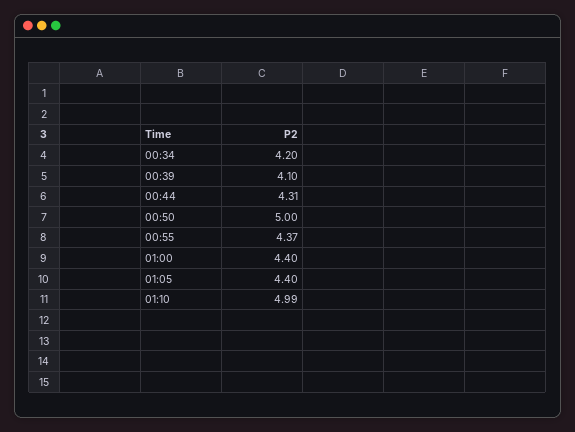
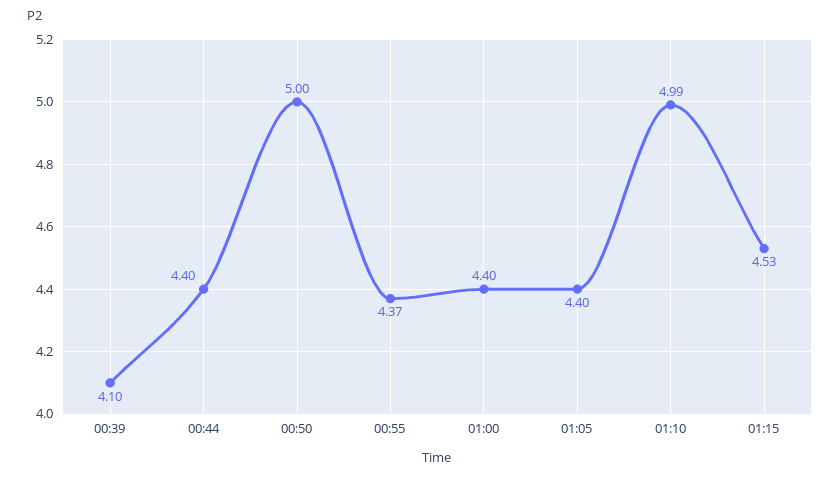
00:34: 4.2 -> none
00:44: 4.31 -> 4.4
01:15: none -> 4.53

